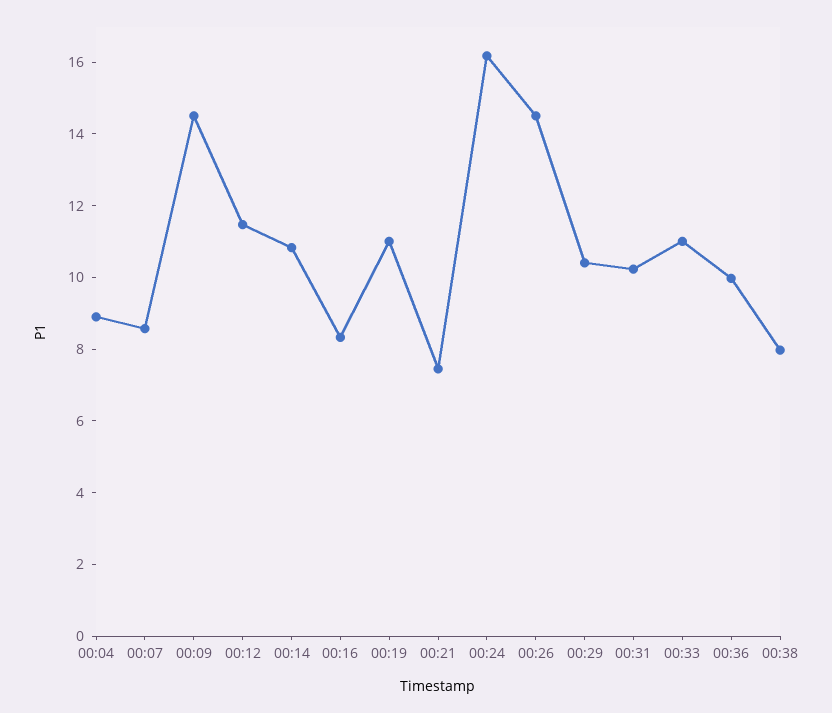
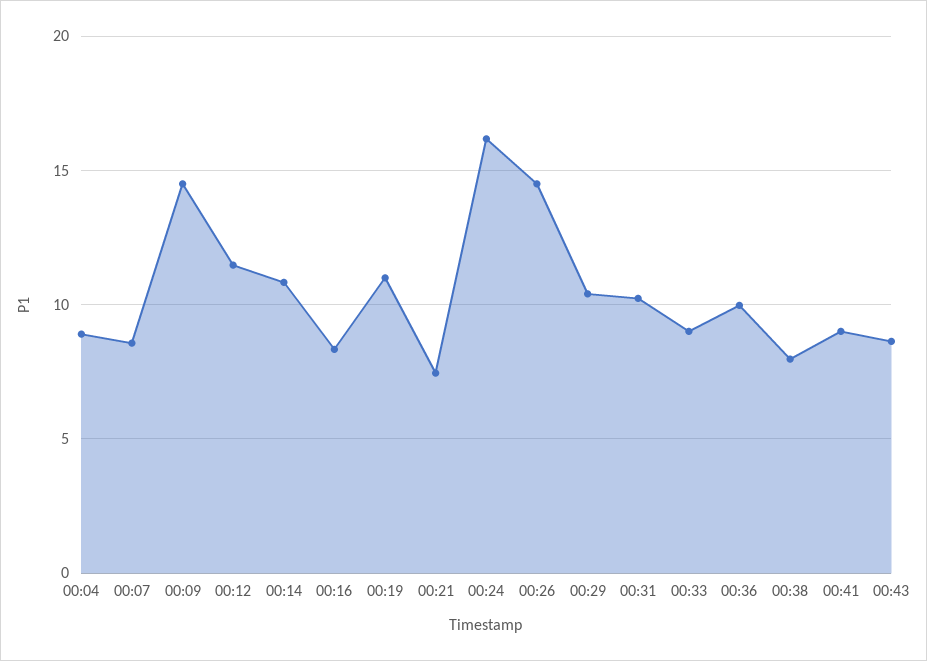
00:33: 11 -> 9
00:41: none -> 9
00:43: none -> 8.5

